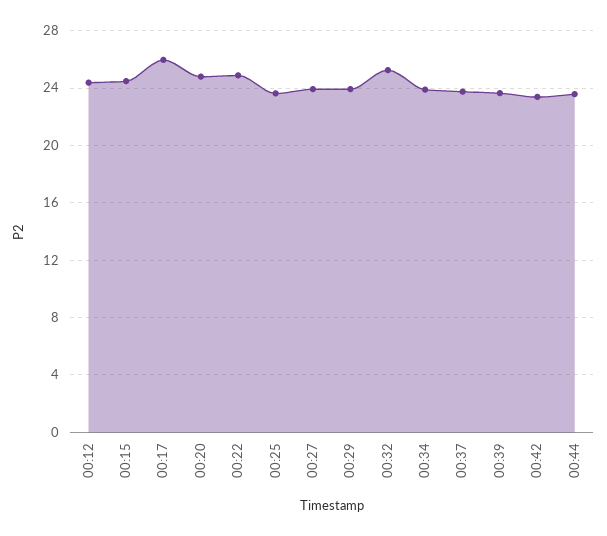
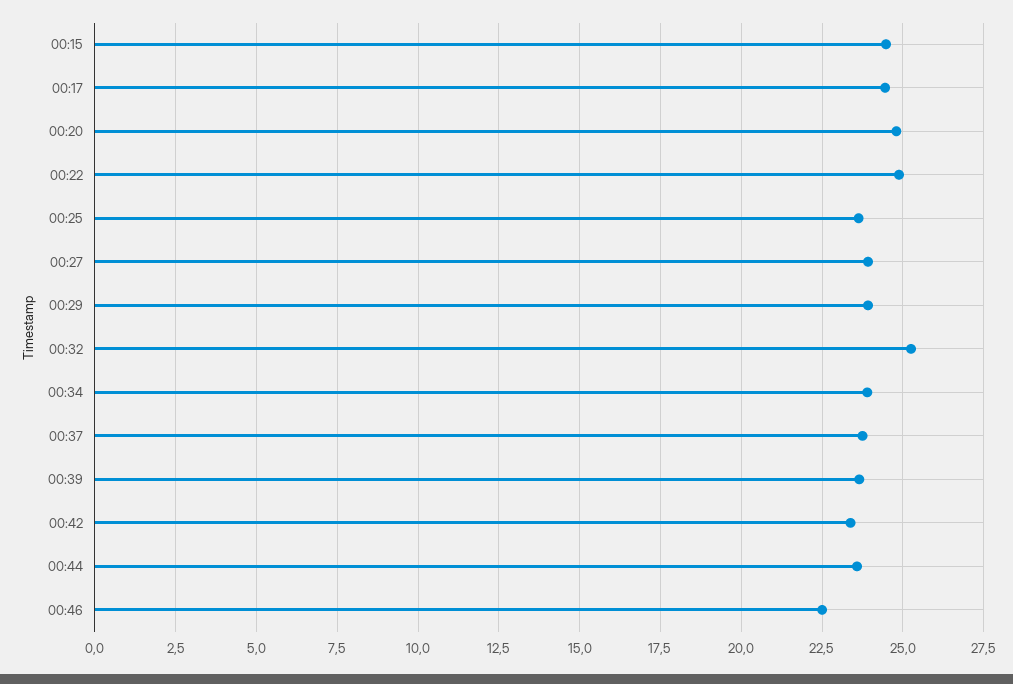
00:12: 24.5 -> none
00:17: 26 -> 24.5
00:46: none -> 22.5

